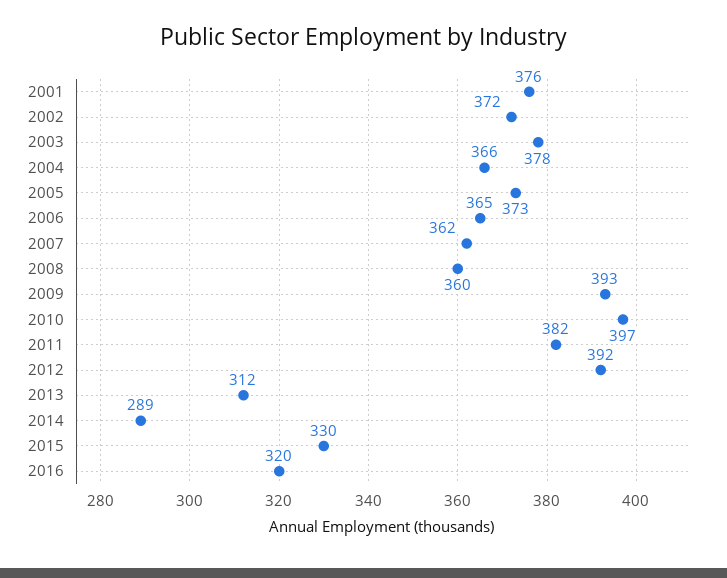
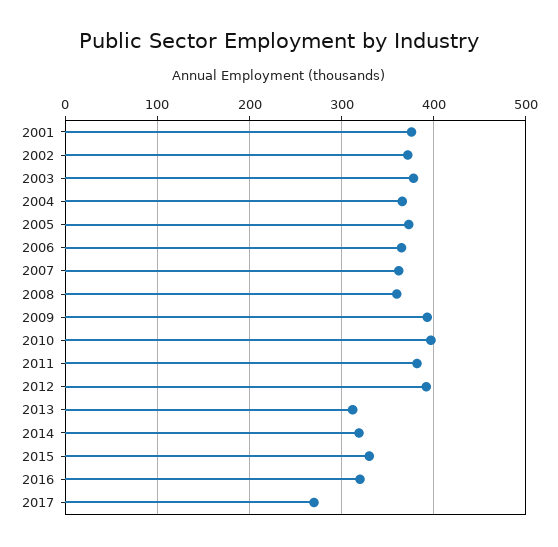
2014: 289 -> 320
2017: none -> 270

